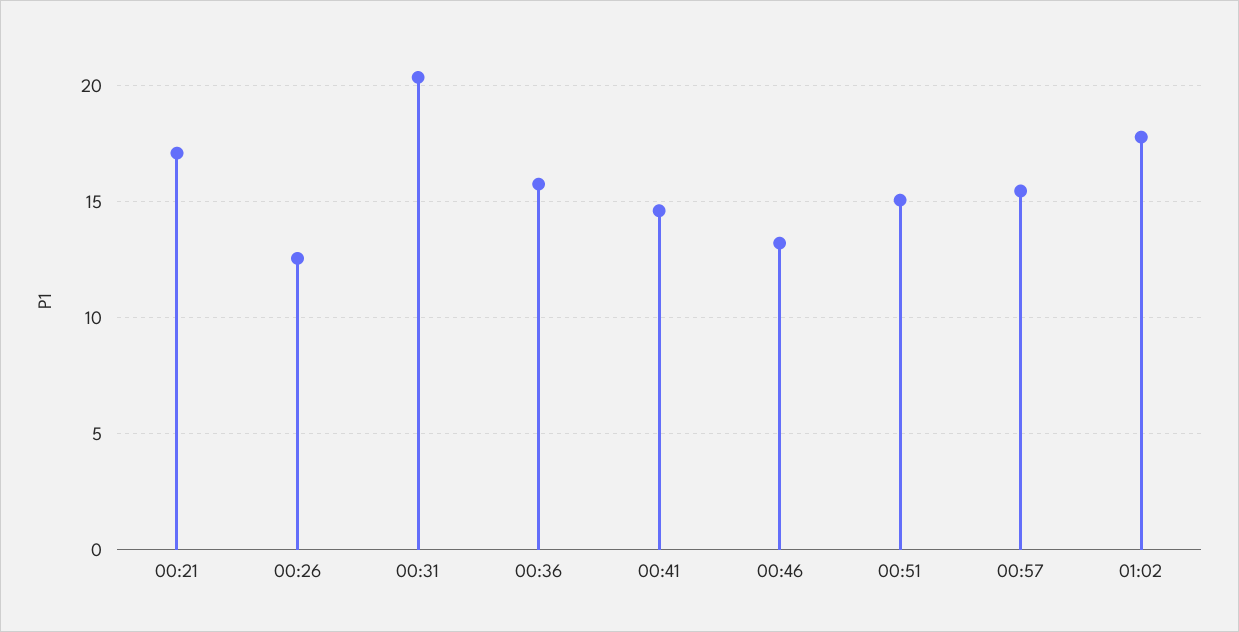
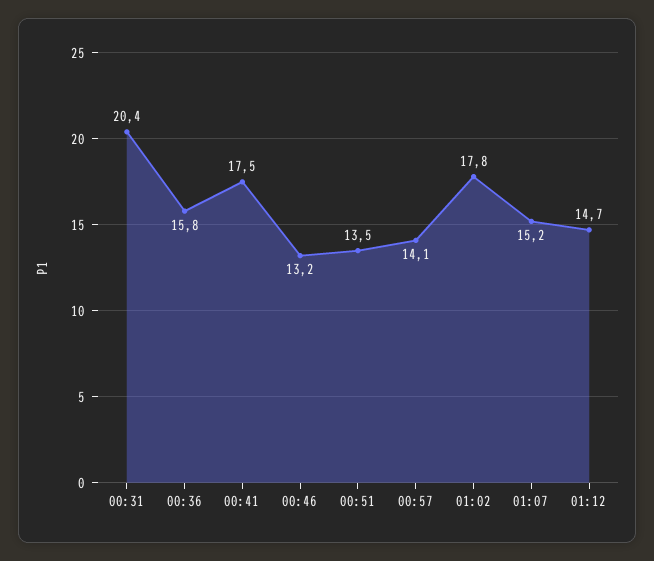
00:21: 17 -> none
00:26: 12.5 -> none
00:41: 14.5 -> 17.5
00:51: 15 -> 13.5
00:57: 15.5 -> 14.1
01:07: none -> 15.2
01:12: none -> 14.7

